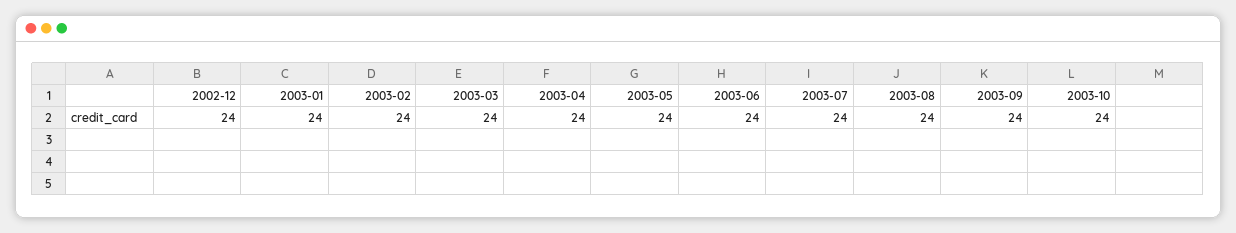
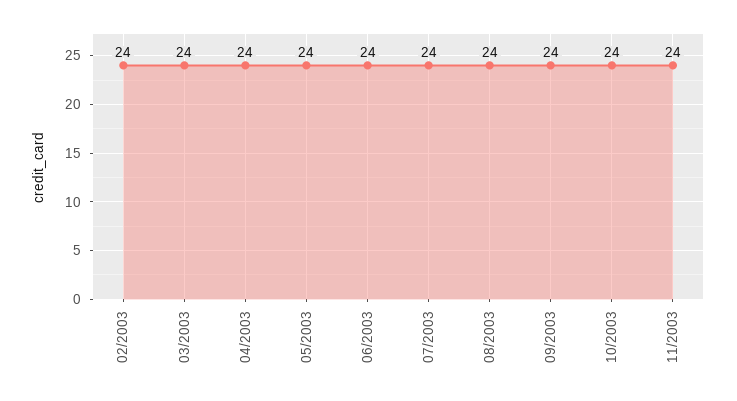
2002-12: 24 -> none
2003-01: 24 -> none
11/2003: none -> 24

